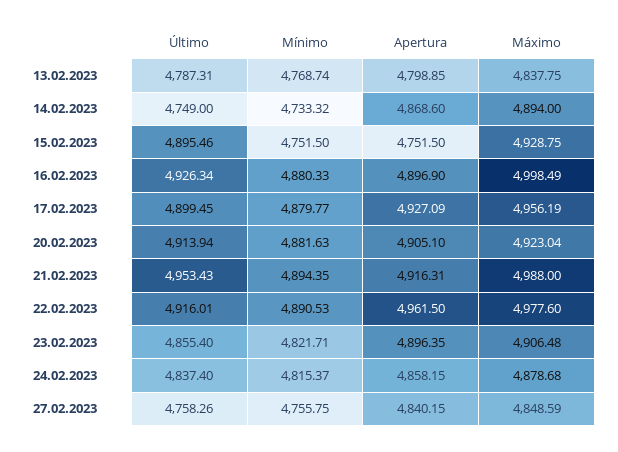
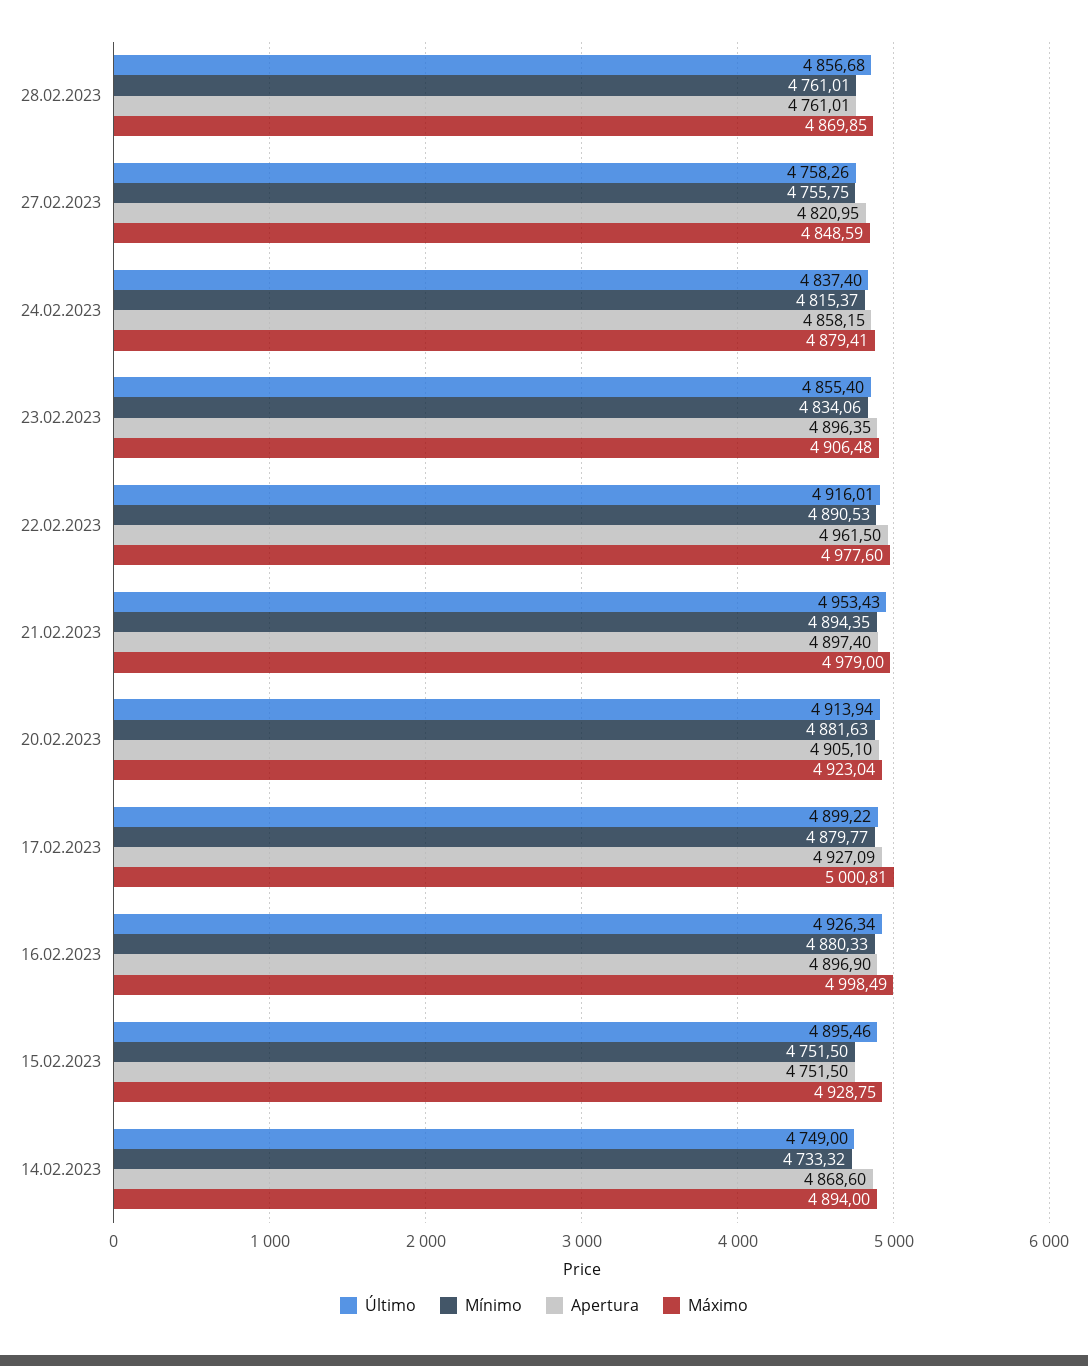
Último, 13.02.2023: 4787.31 -> none
Mínimo, 13.02.2023: 4768.74 -> none
Apertura, 13.02.2023: 4798.85 -> none
Máximo, 13.02.2023: 4837.75 -> none
Último, 17.02.2023: 4899.45 -> 4899.22
Máximo, 17.02.2023: 4956.19 -> 5000.81
Apertura, 21.02.2023: 4916.31 -> 4897.4
Máximo, 21.02.2023: 4988 -> 4979
Mínimo, 23.02.2023: 4821.71 -> 4834.06
Máximo, 24.02.2023: 4878.68 -> 4879.41
Apertura, 27.02.2023: 4840.15 -> 4820.95
Último, 28.02.2023: none -> 4856.68
Mínimo, 28.02.2023: none -> 4761.01
Apertura, 28.02.2023: none -> 4761.01
Máximo, 28.02.2023: none -> 4869.85

